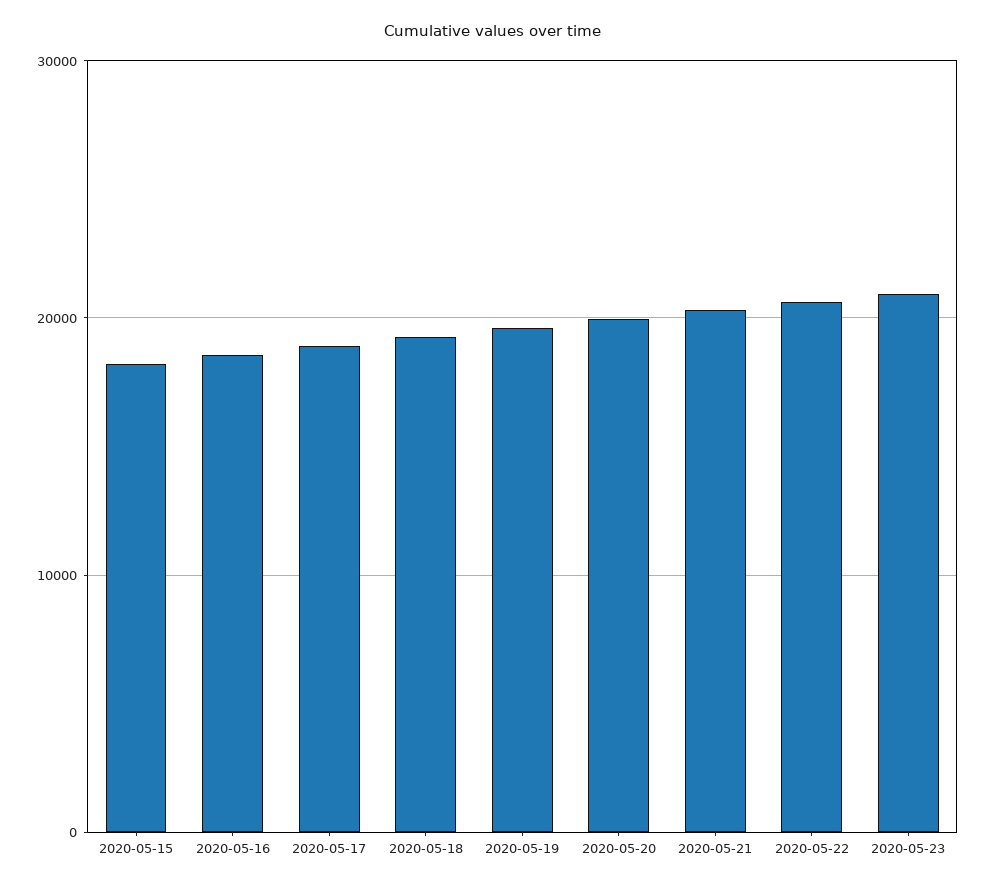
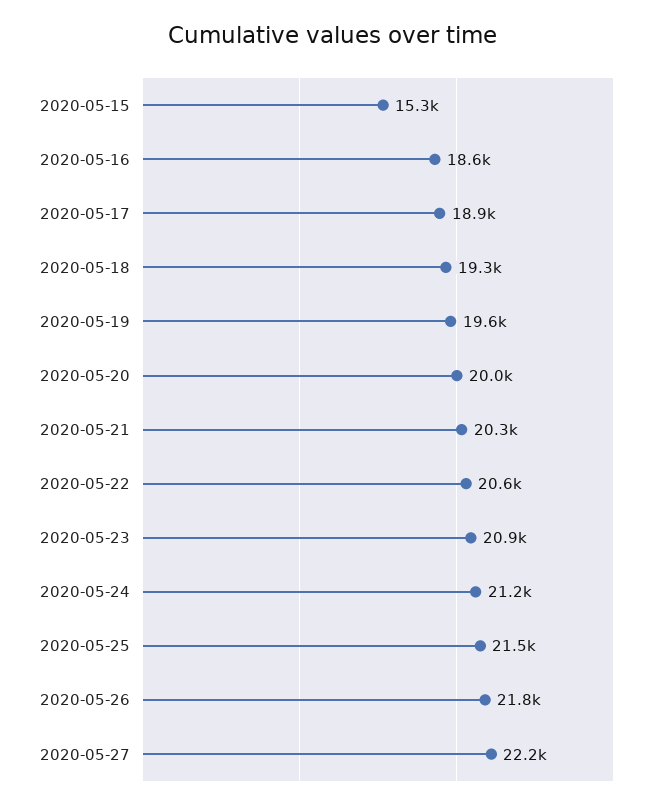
2020-05-15: 18000 -> 15300
2020-05-24: none -> 21200
2020-05-25: none -> 21500
2020-05-26: none -> 21800
2020-05-27: none -> 22200

